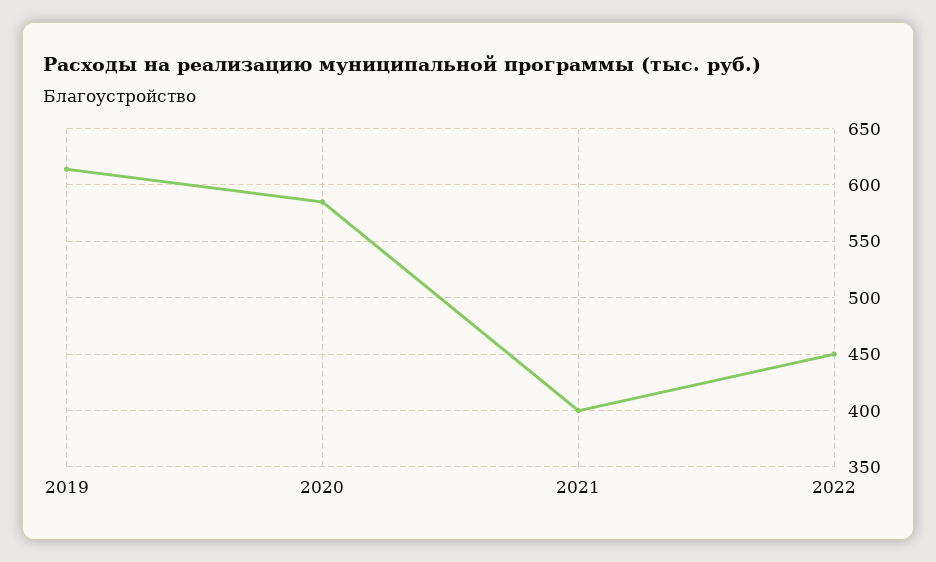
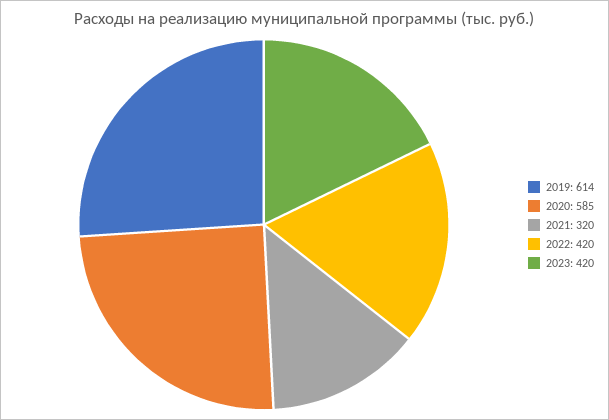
2021: 400 -> 320
2022: 450 -> 420
2023: none -> 420

